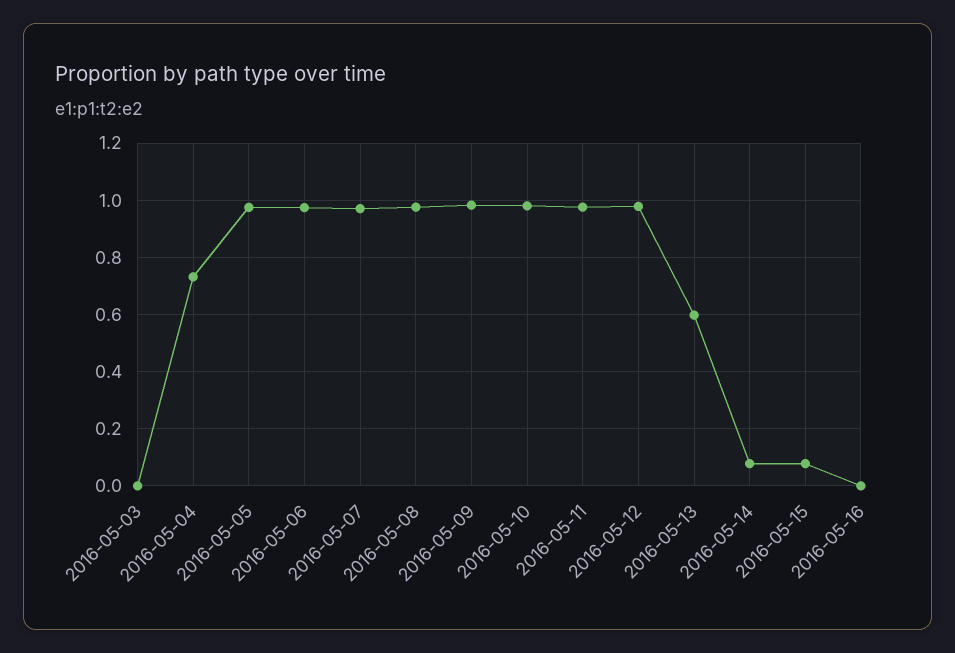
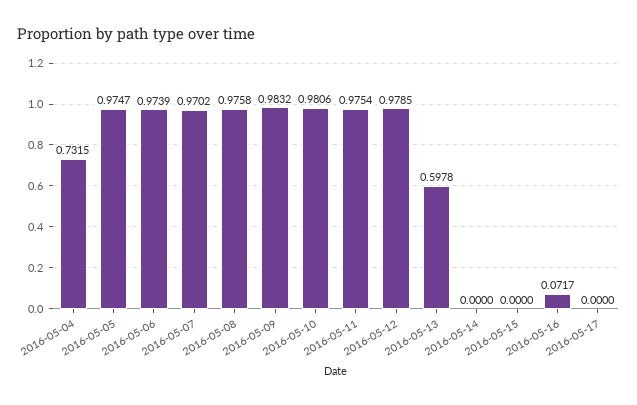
2016-05-03: 0 -> none
2016-05-14: 0.075 -> 0
2016-05-15: 0.075 -> 0
2016-05-16: 0 -> 0.0717
2016-05-17: none -> 0

